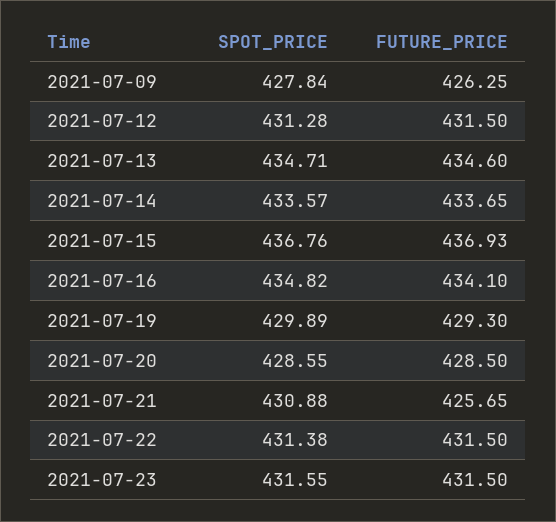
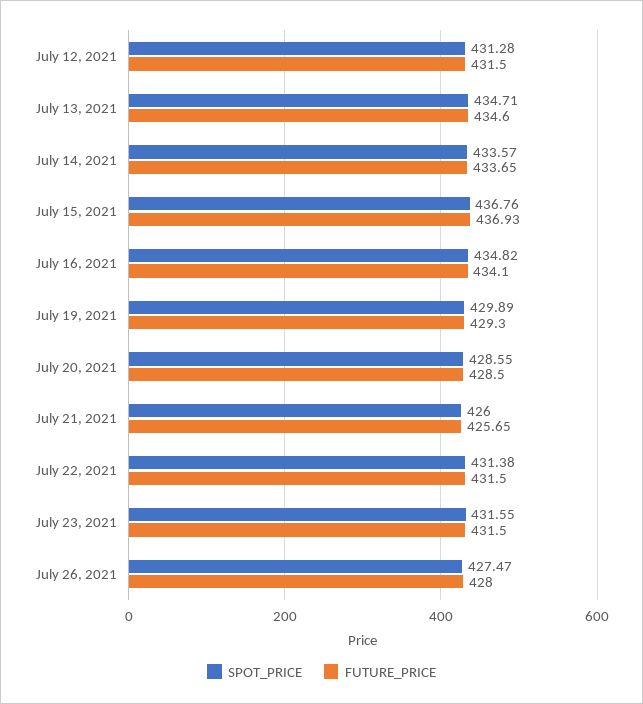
SPOT_PRICE, 2021-07-09: 427.84 -> none
FUTURE_PRICE, 2021-07-09: 426.25 -> none
SPOT_PRICE, 2021-07-21: 430.88 -> 426
SPOT_PRICE, July 26, 2021: none -> 427.47
FUTURE_PRICE, July 26, 2021: none -> 428

